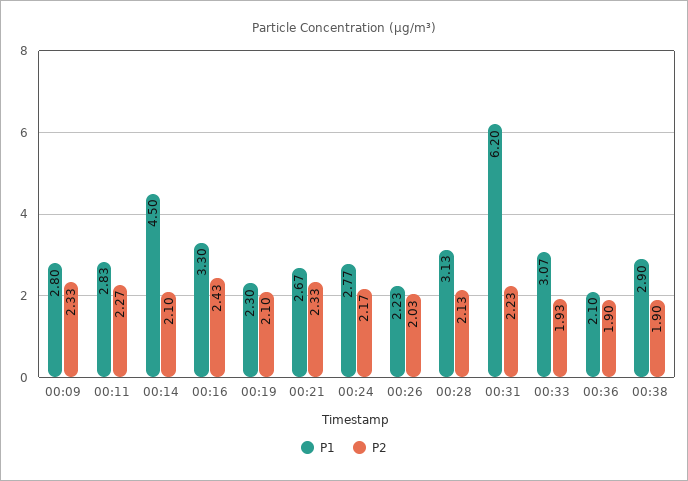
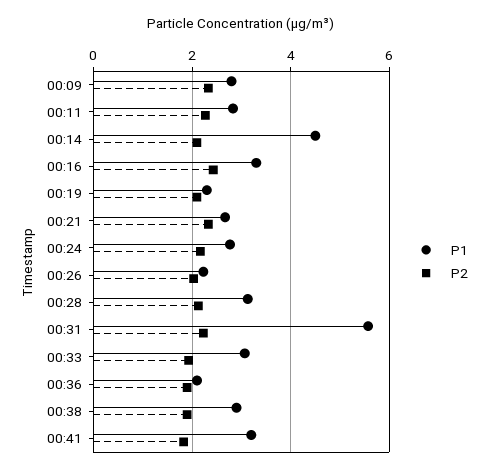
P1, 00:31: 6.2 -> 5.6
P1, 00:41: none -> 3.2
P2, 00:41: none -> 1.8

